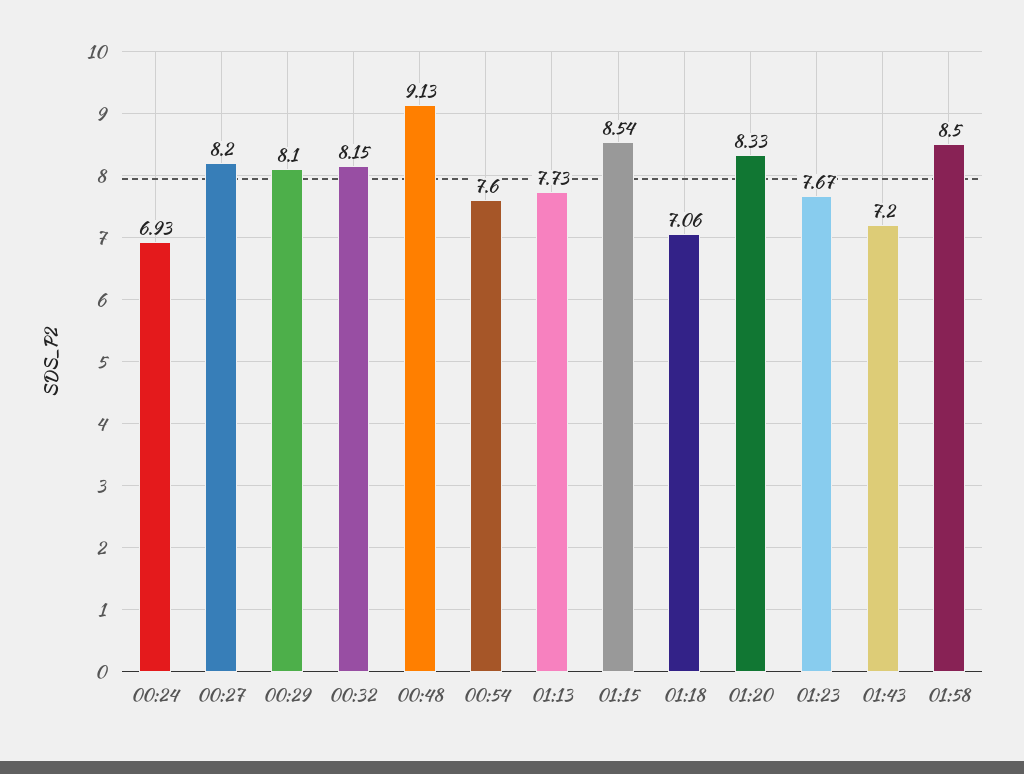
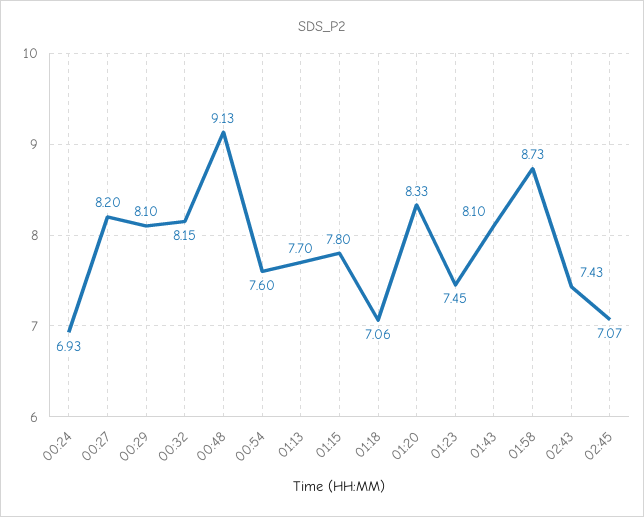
01:13: 7.73 -> 7.7
01:15: 8.54 -> 7.8
01:23: 7.67 -> 7.45
01:43: 7.2 -> 8.1
01:58: 8.5 -> 8.73
02:43: none -> 7.43
02:45: none -> 7.07

